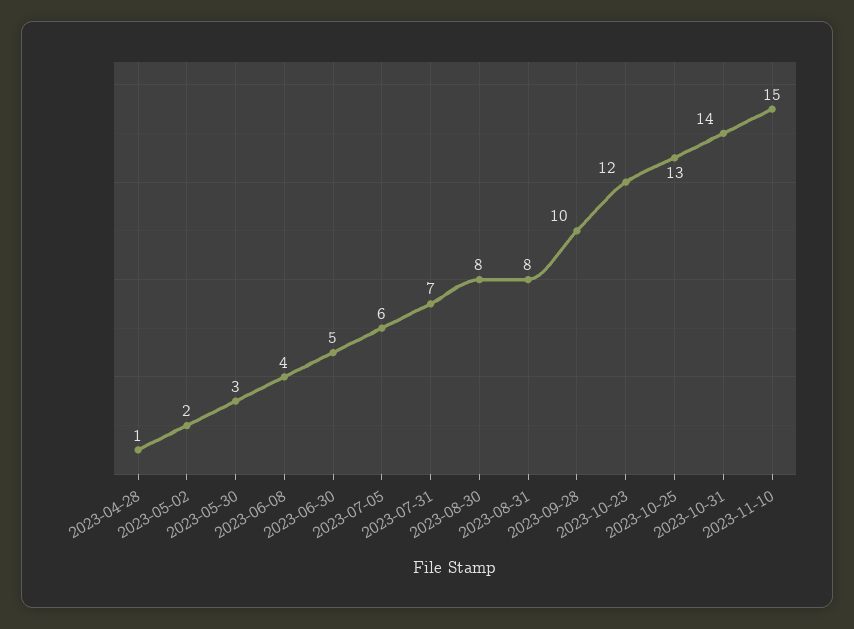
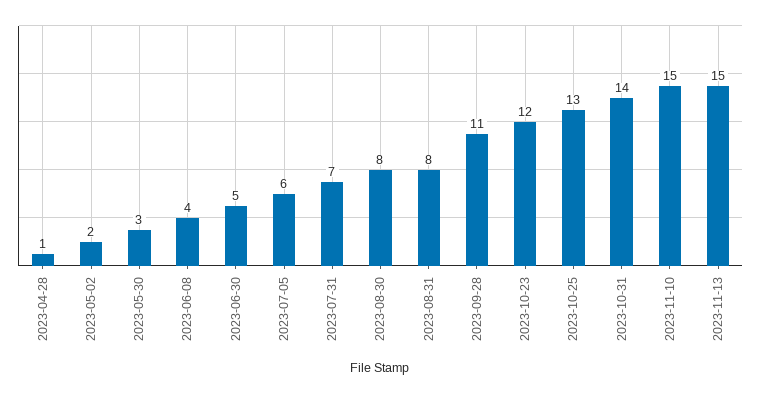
2023-09-28: 10 -> 11
2023-11-13: none -> 15

